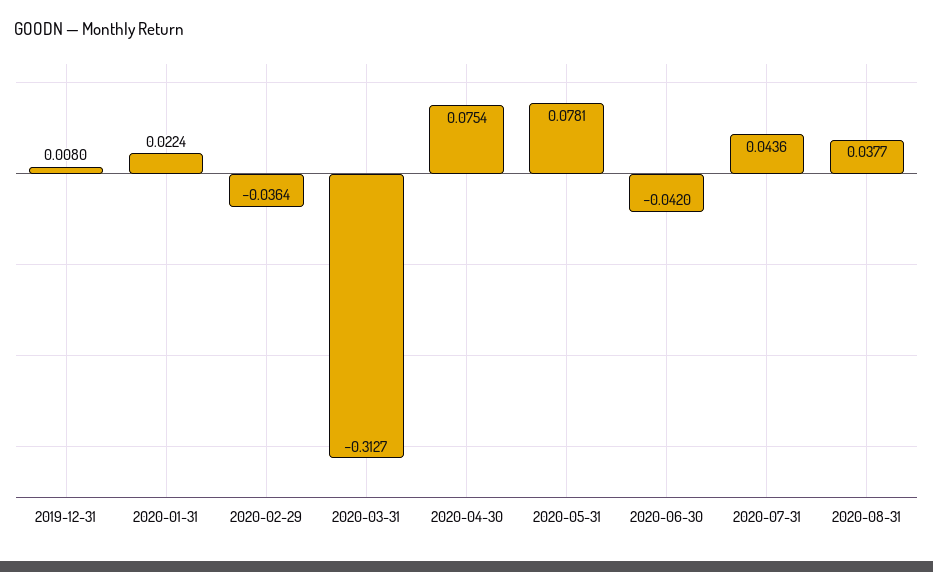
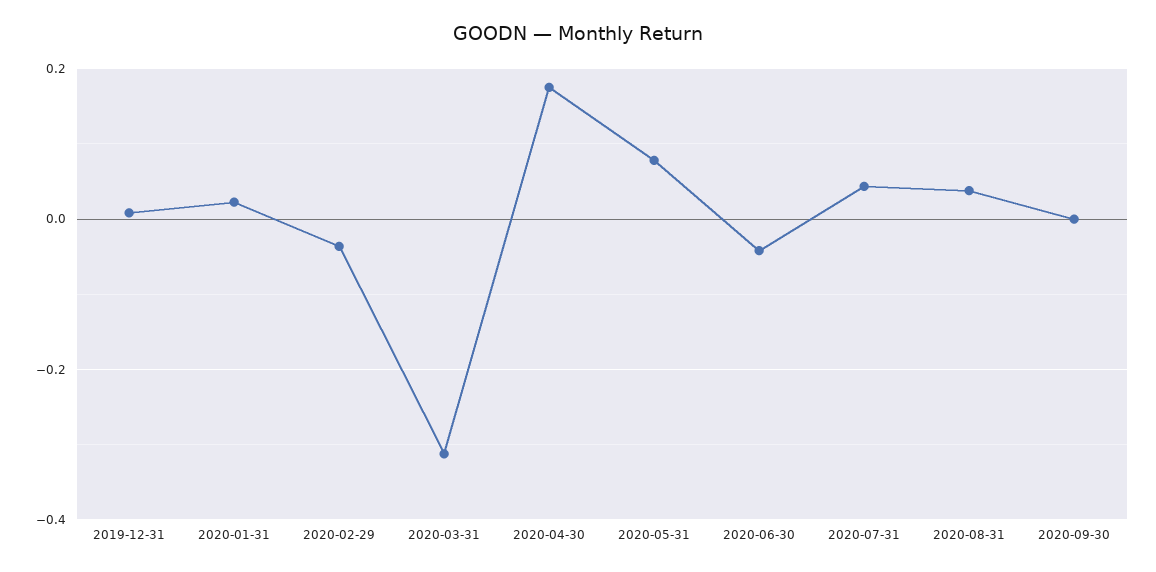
2020-04-30: 0.0754 -> 0.18
2020-09-30: none -> 0

